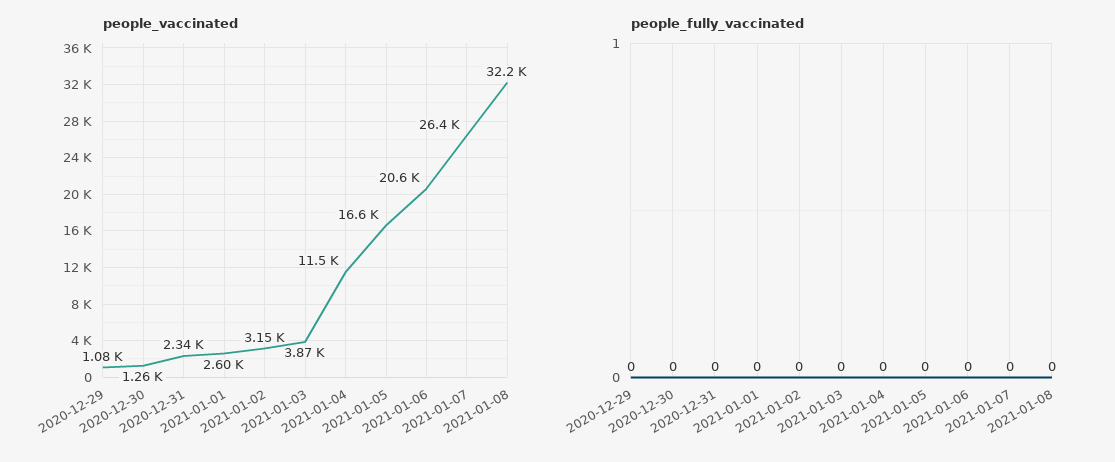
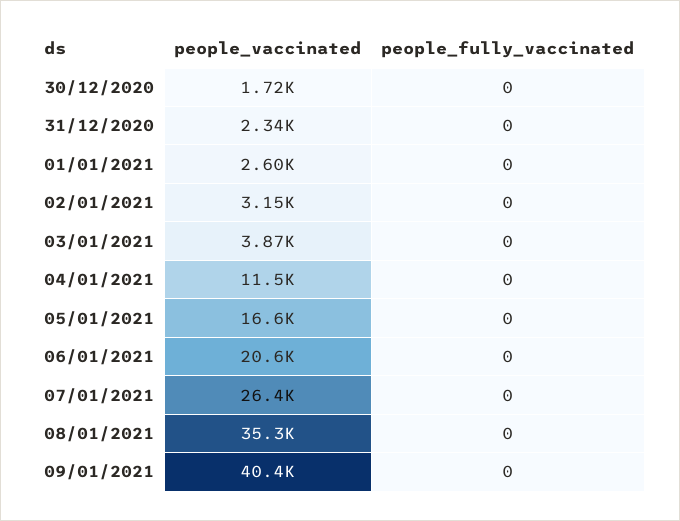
people_vaccinated, 2020-12-29: 1080 -> none
people_vaccinated, 2020-12-30: 1260 -> 1720
people_vaccinated, 2021-01-08: 32200 -> 35300
people_fully_vaccinated, 2020-12-29: 0 -> none
people_vaccinated, 09/01/2021: none -> 40400
people_fully_vaccinated, 09/01/2021: none -> 0

